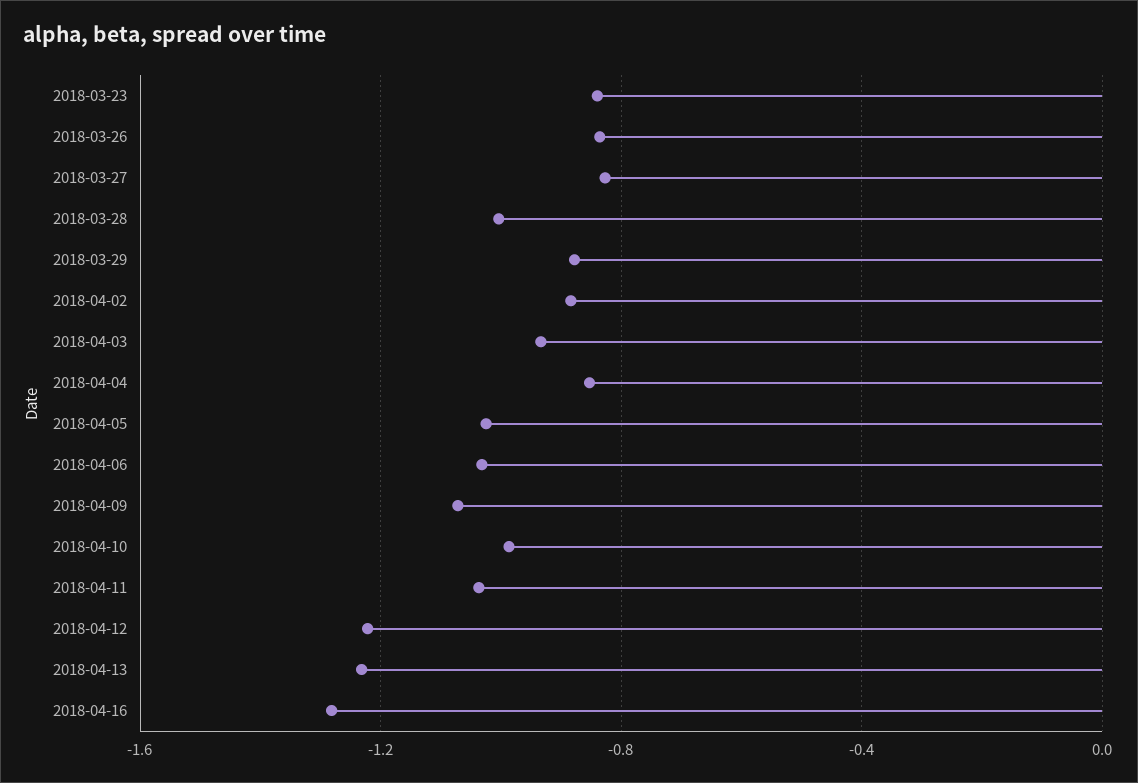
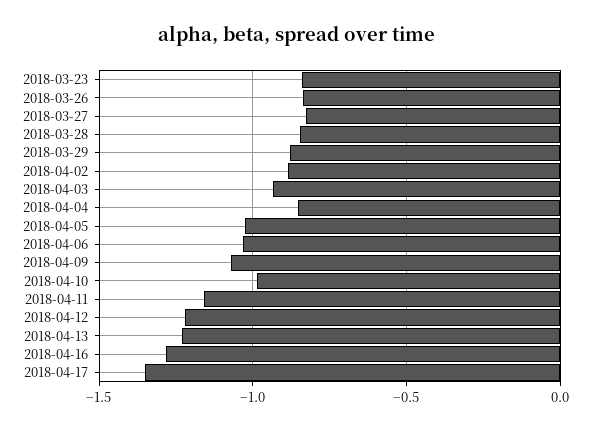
2018-03-28: -1 -> -0.85
2018-04-11: -1.05 -> -1.15
2018-04-17: none -> -1.35

